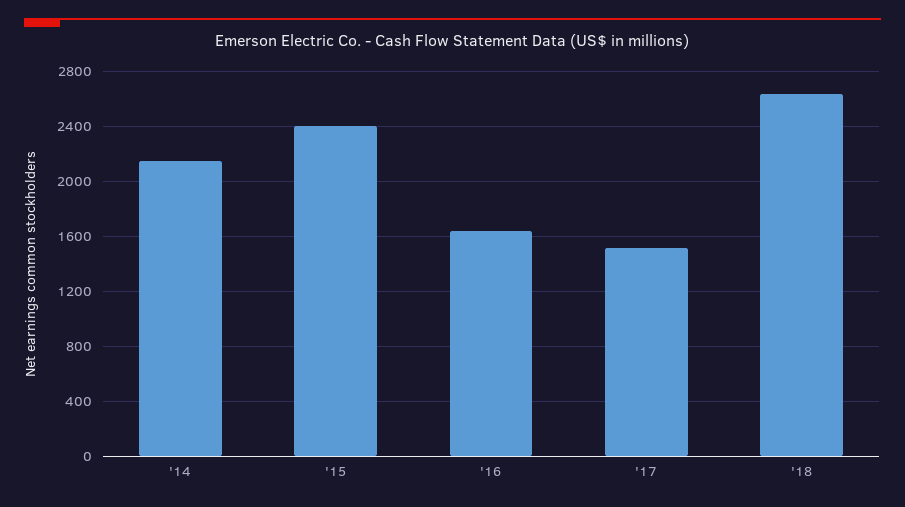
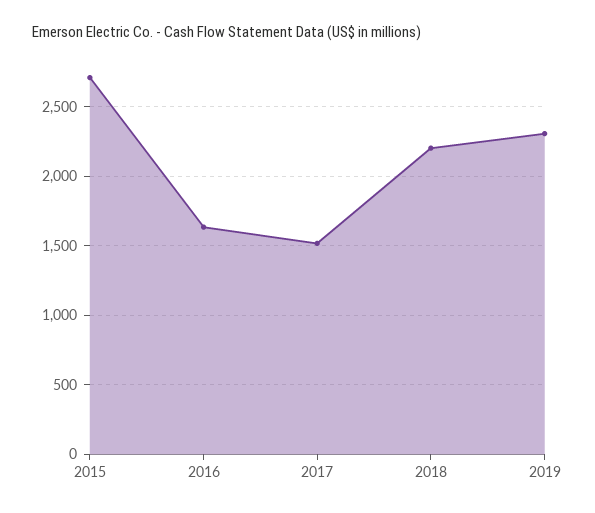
'14: 2150 -> none
'15: 2400 -> 2700
'18: 2650 -> 2200
2019: none -> 2300

